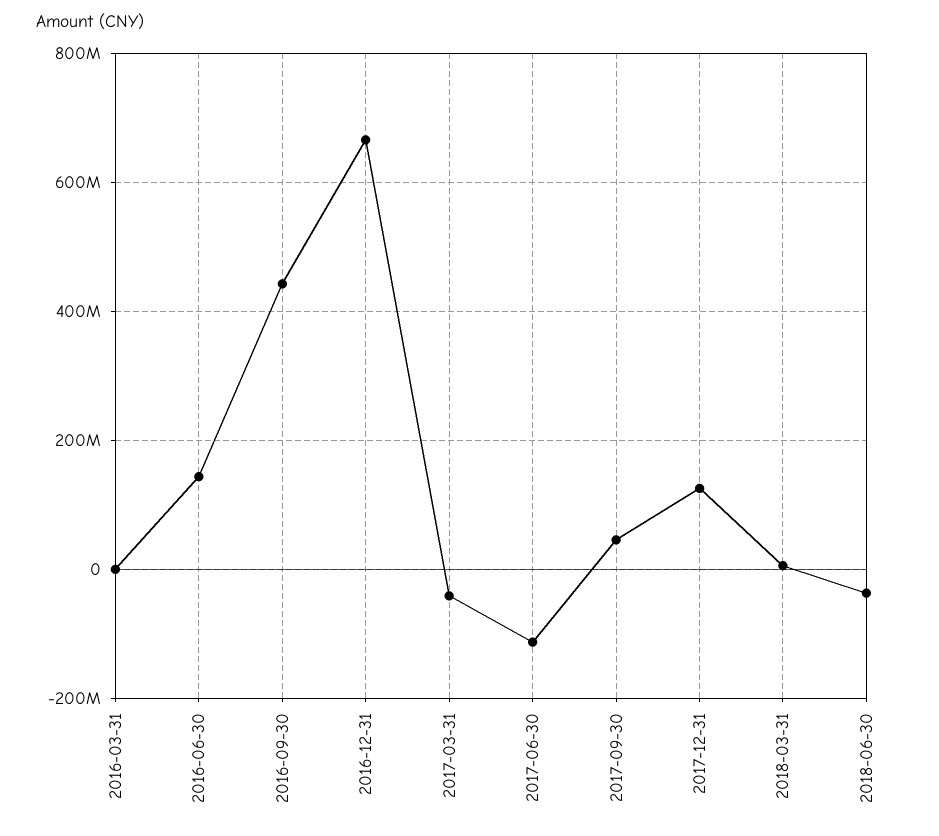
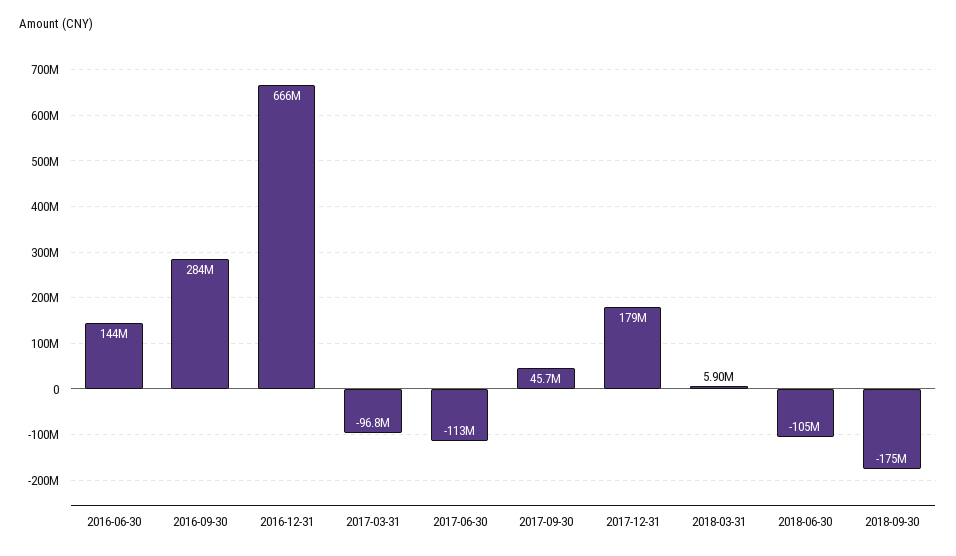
2016-03-31: 0 -> none
2016-09-30: 440000000 -> 284000000
2017-03-31: -40000000 -> -96800000
2017-12-31: 120000000 -> 179000000
2018-06-30: -40000000 -> -105000000
2018-09-30: none -> -175000000

